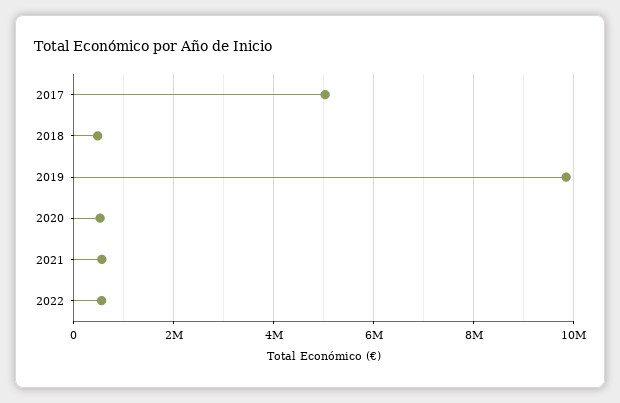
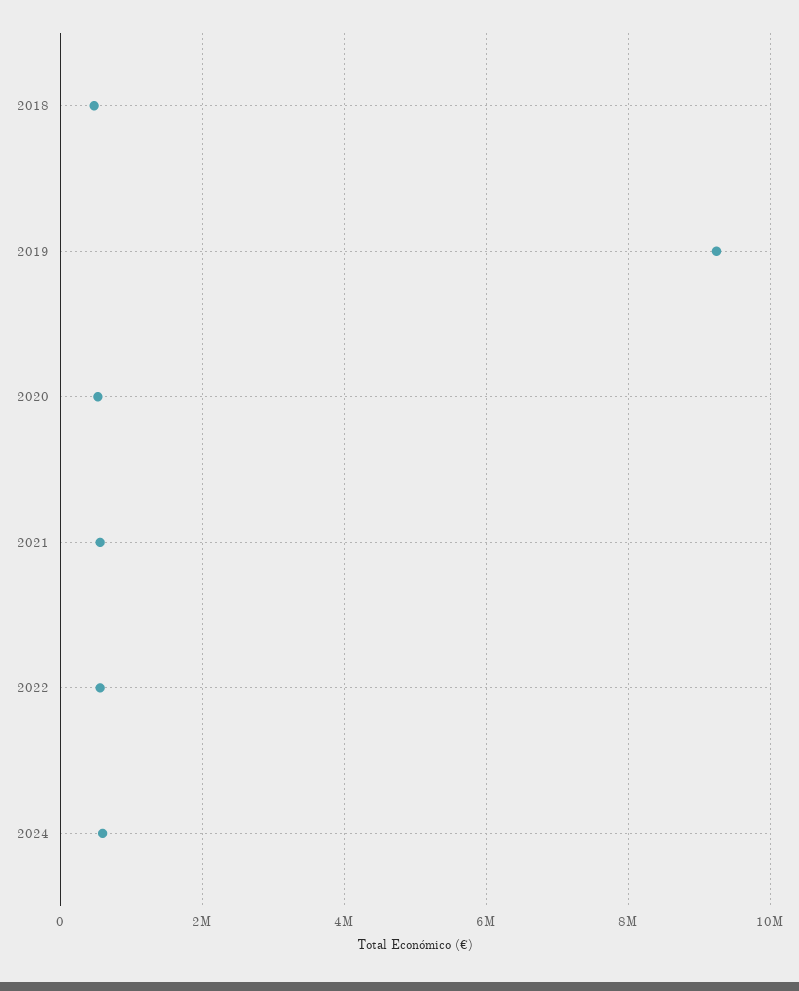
2017: 5000000 -> none
2019: 9800000 -> 9200000
2024: none -> 600000

